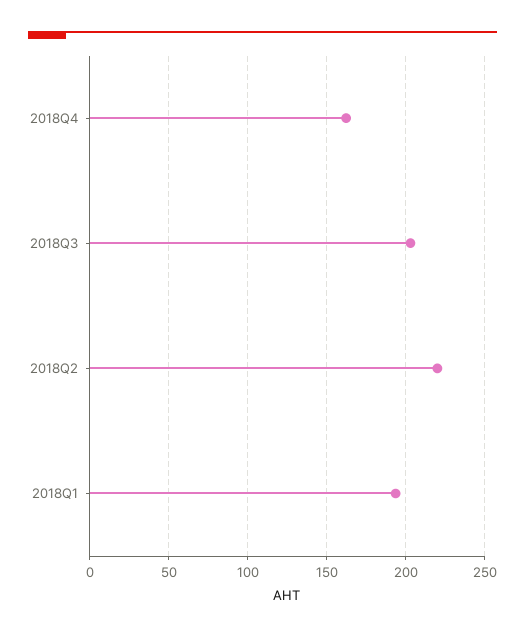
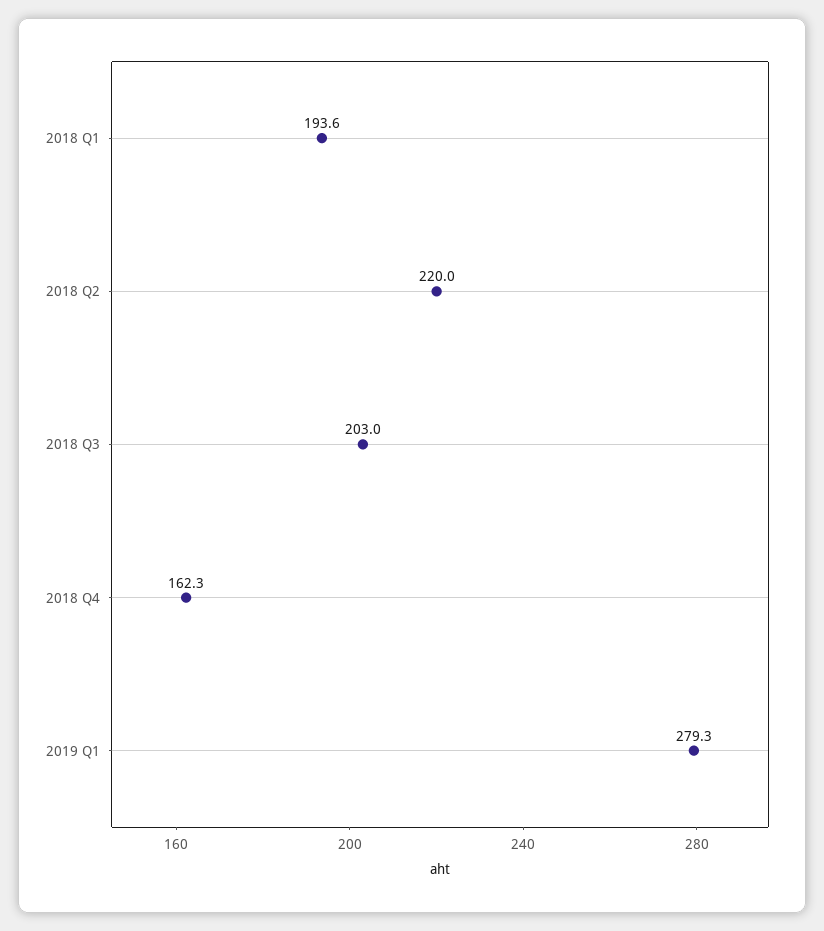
2019 Q1: none -> 279.3

